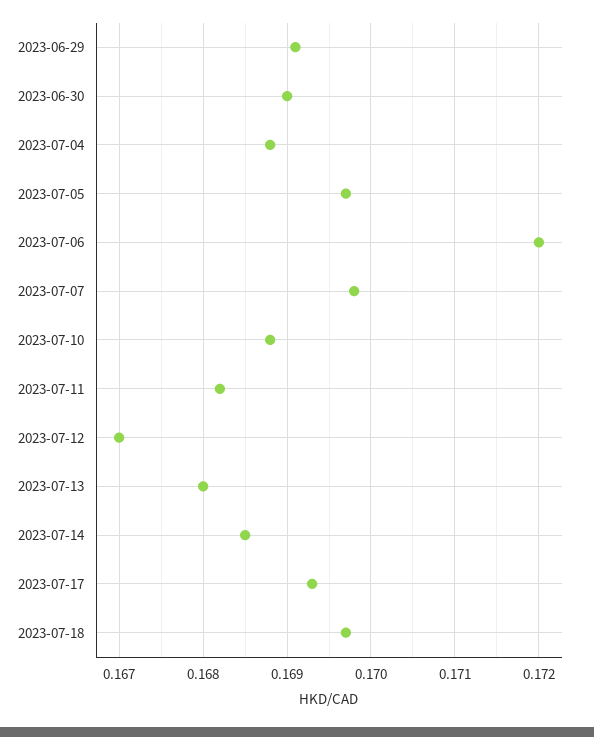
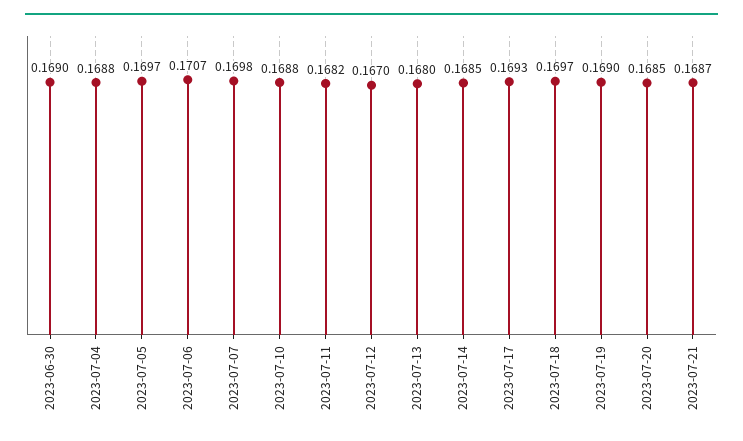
2023-06-29: 0.1691 -> none
2023-07-06: 0.172 -> 0.1707
2023-07-19: none -> 0.169
2023-07-20: none -> 0.1685
2023-07-21: none -> 0.1687

